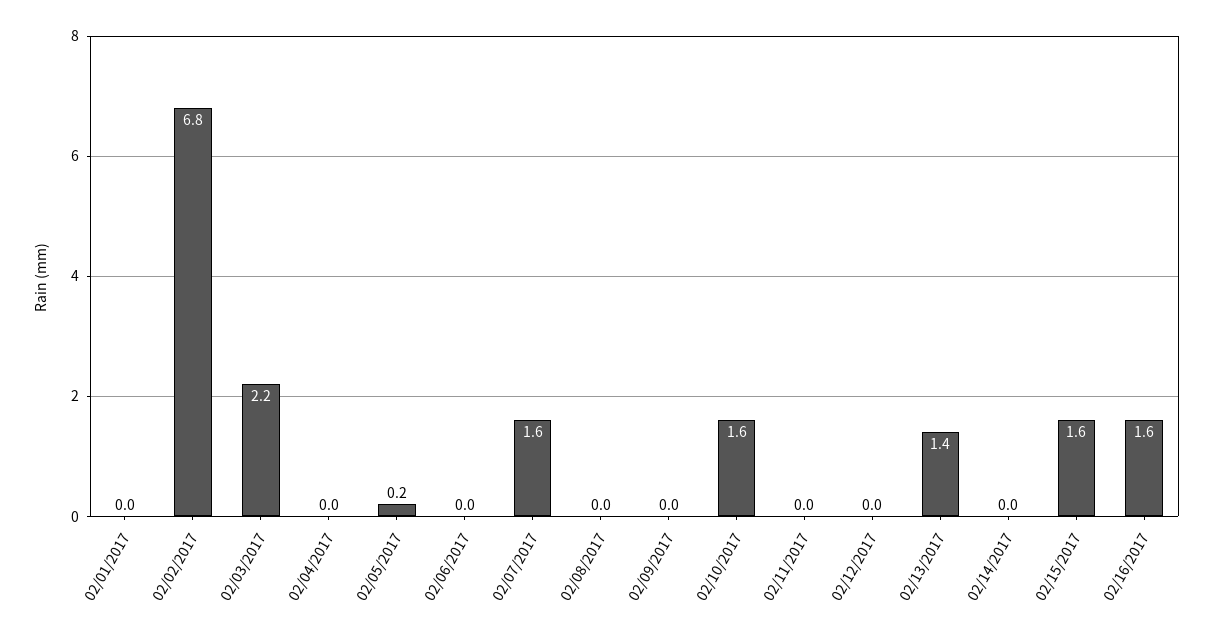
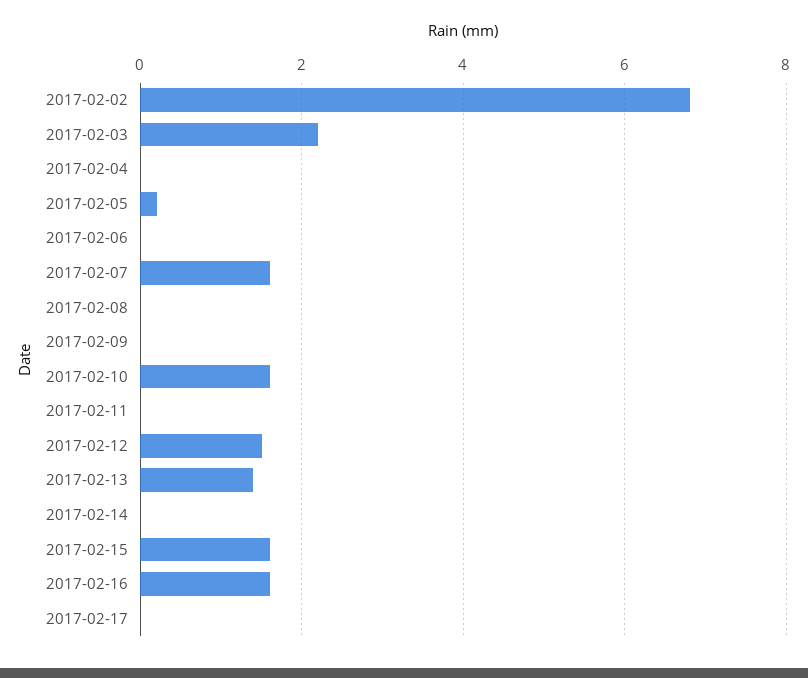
02/01/2017: 0 -> none
02/12/2017: 0 -> 1.5
2017-02-17: none -> 0

